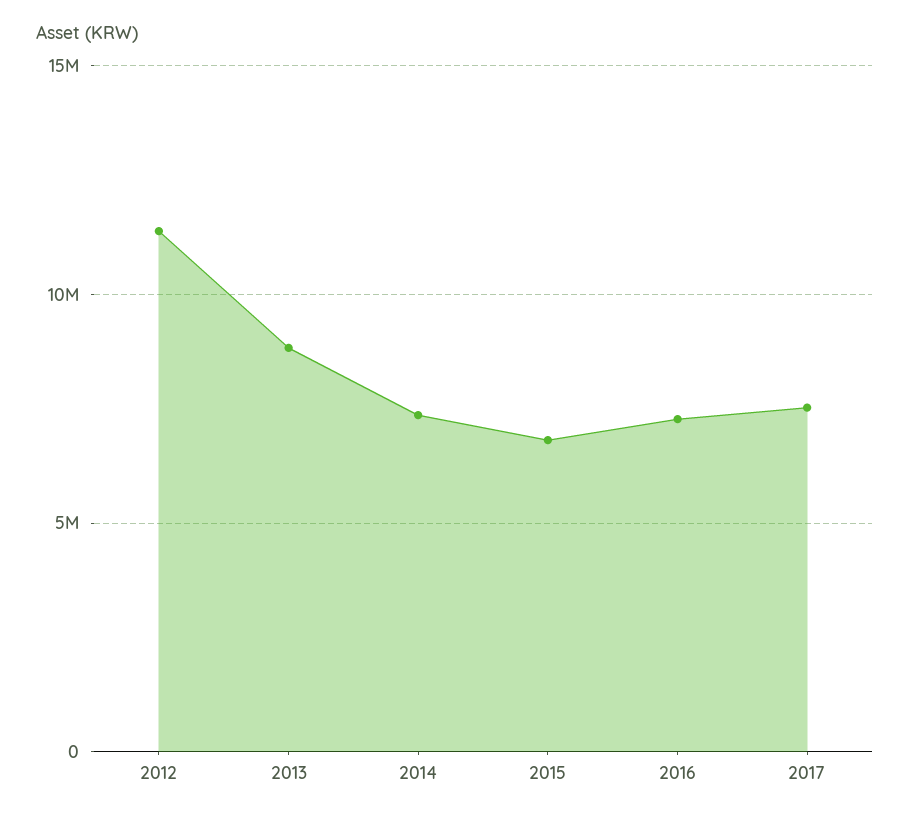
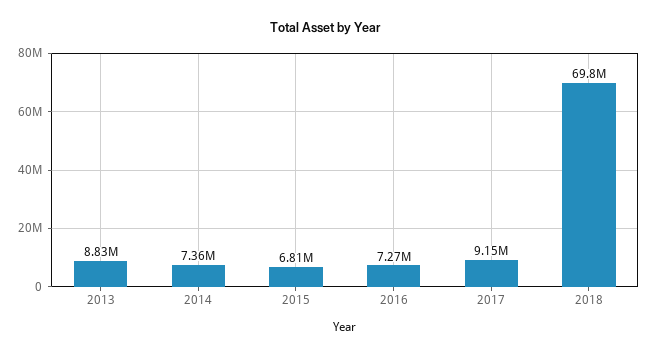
2012: 11500000 -> none
2017: 7500000 -> 9150000
2018: none -> 69800000

